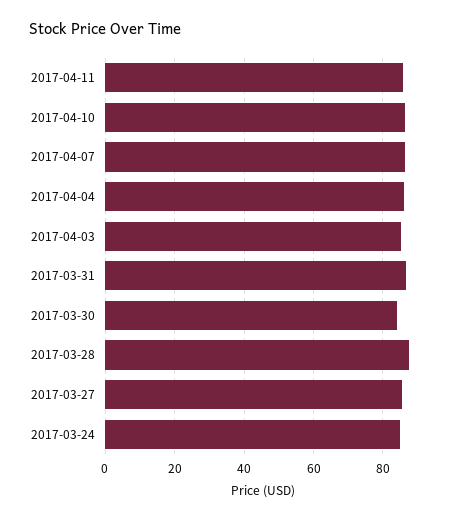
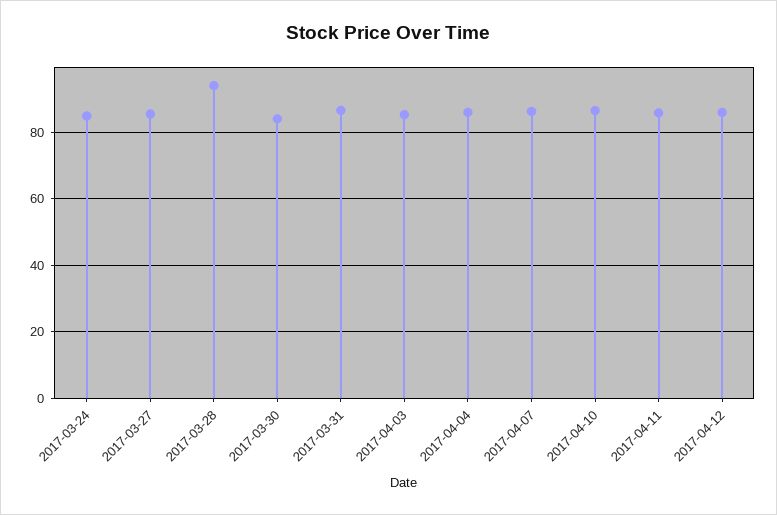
2017-03-28: 88 -> 94
2017-04-12: none -> 86

